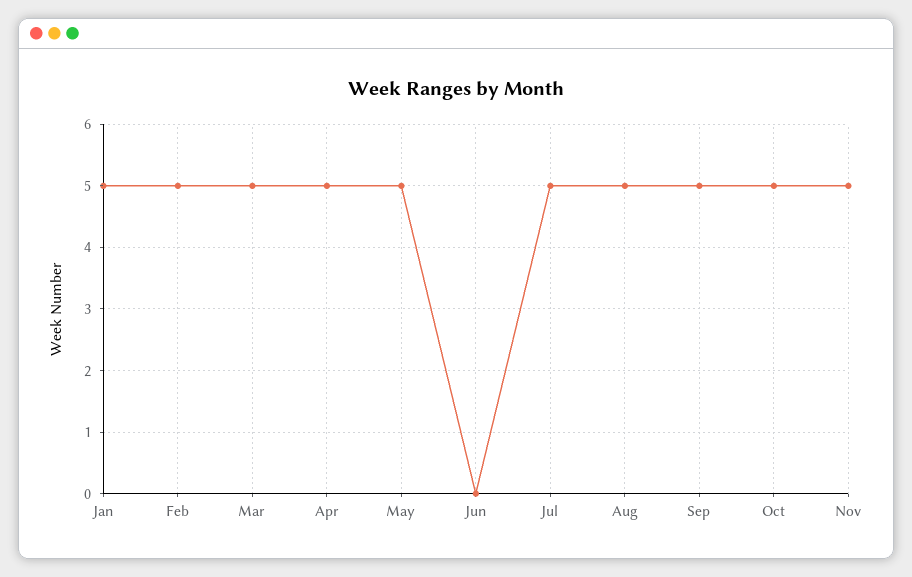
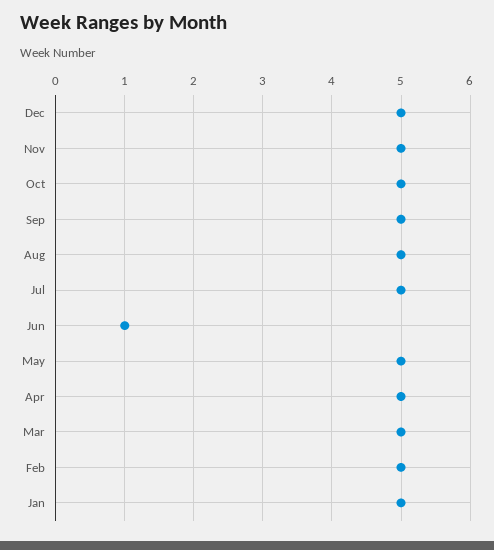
Jun: 0 -> 1
Dec: none -> 5

